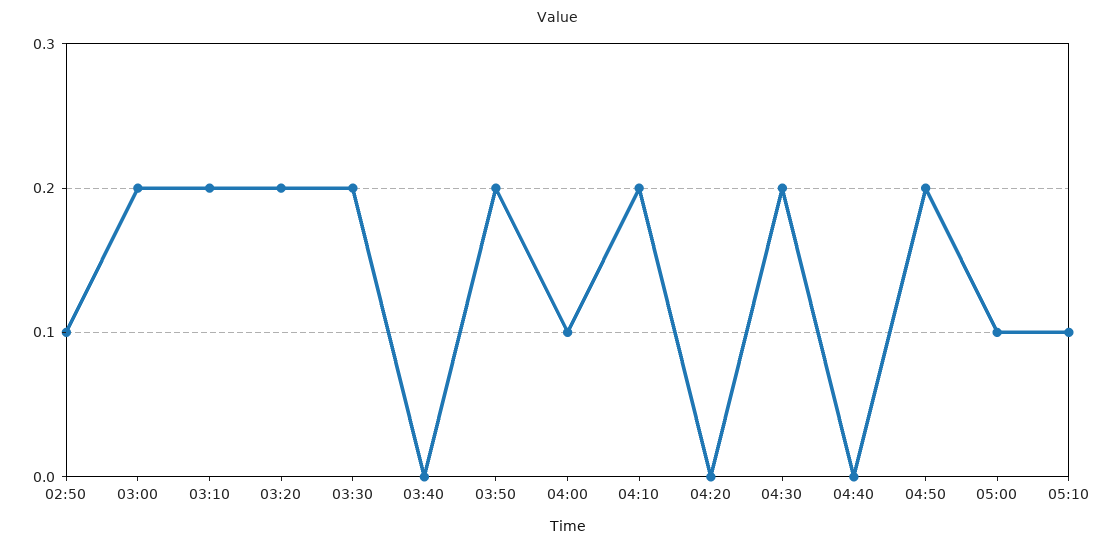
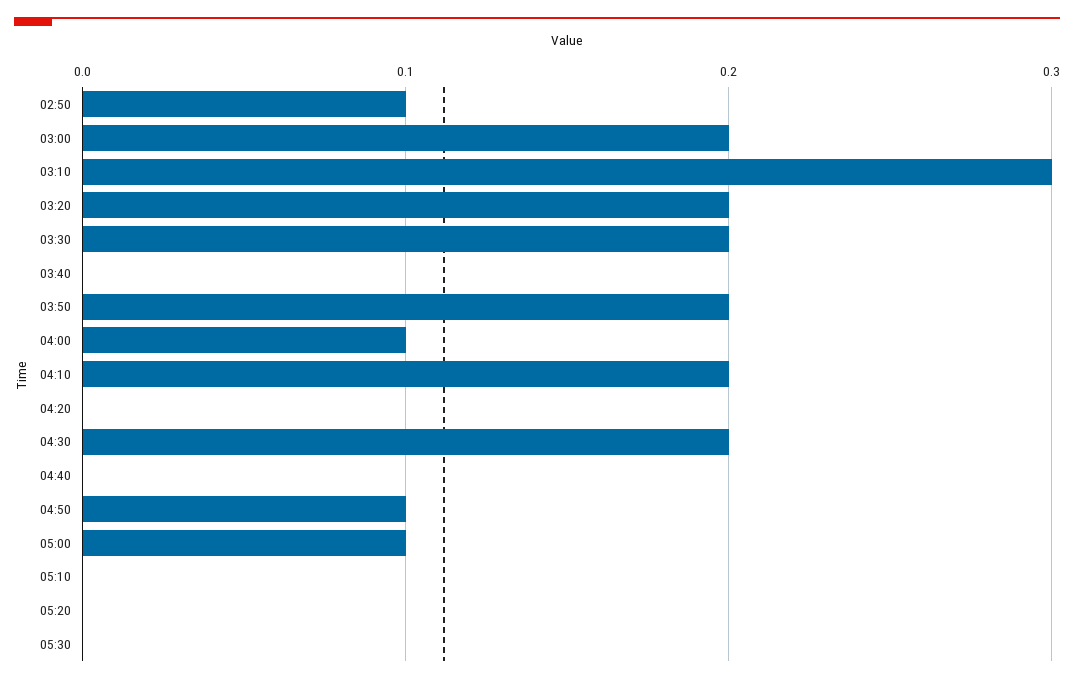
03:10: 0.2 -> 0.3
04:50: 0.2 -> 0.1
05:10: 0.1 -> 0
05:20: none -> 0
05:30: none -> 0

